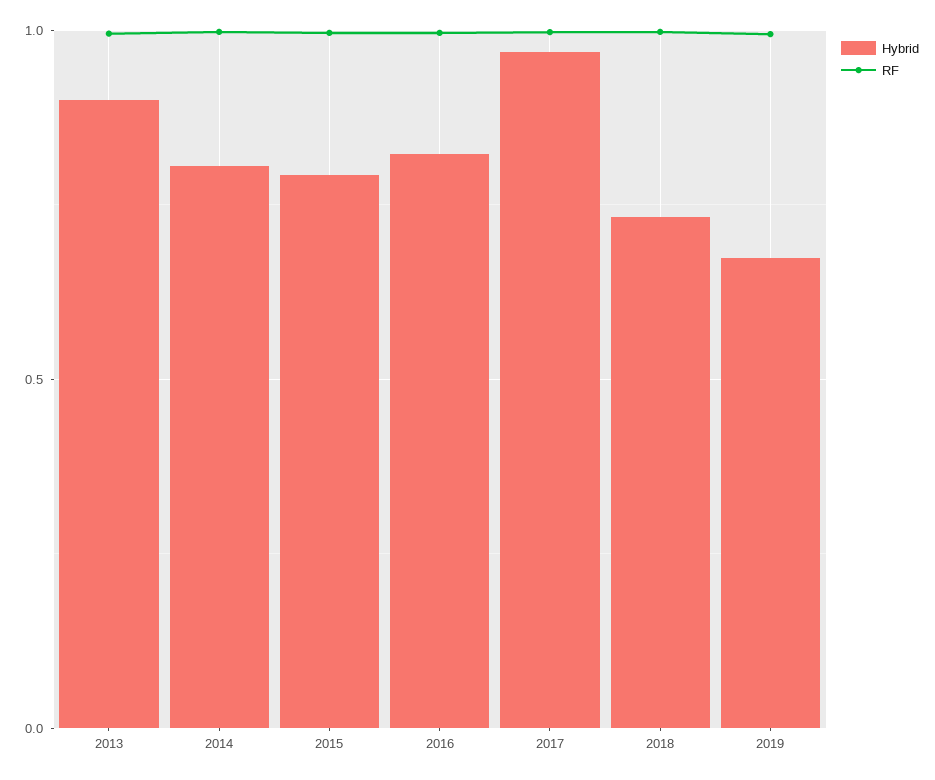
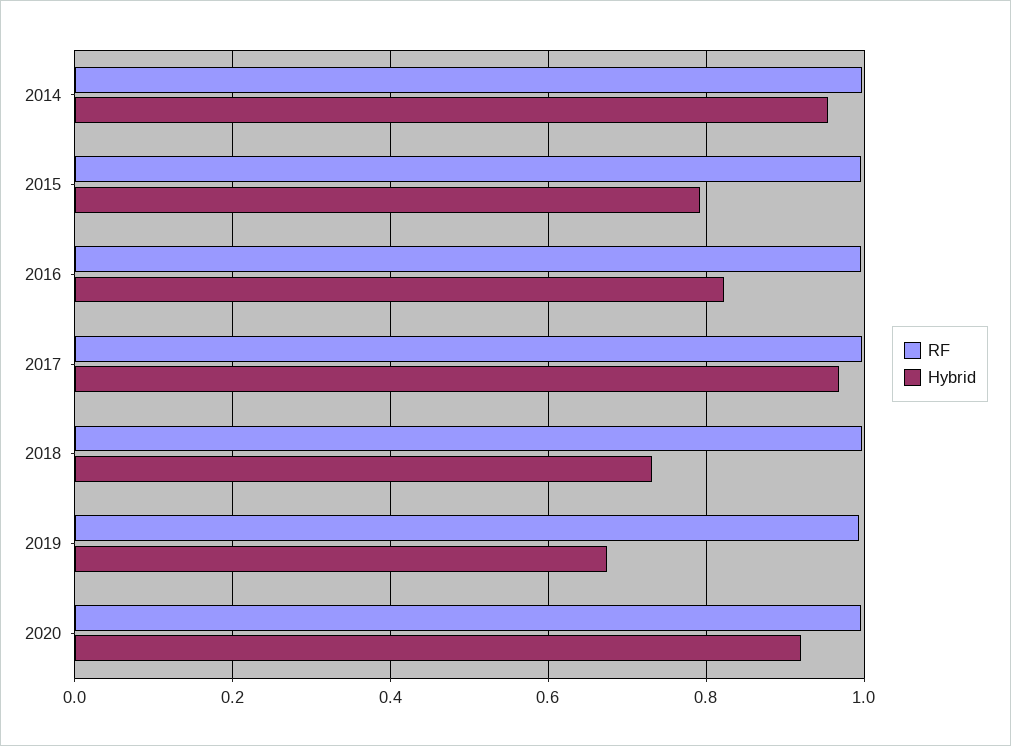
Hybrid, 2013: 0.9 -> none
RF, 2013: 1 -> none
Hybrid, 2014: 0.8 -> 0.96
RF, 2020: none -> 1
Hybrid, 2020: none -> 0.92

